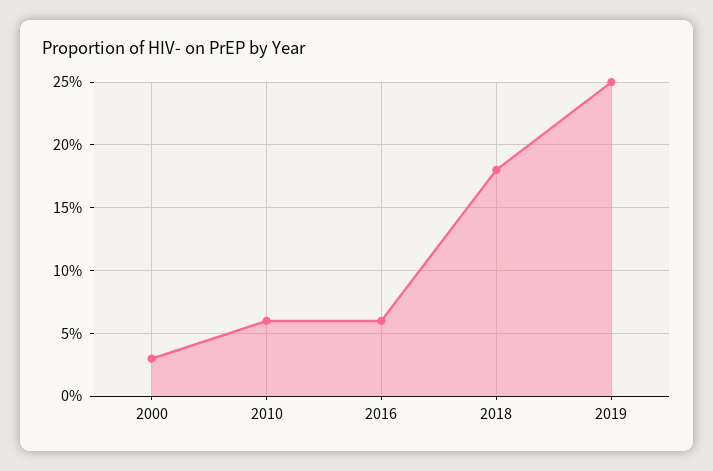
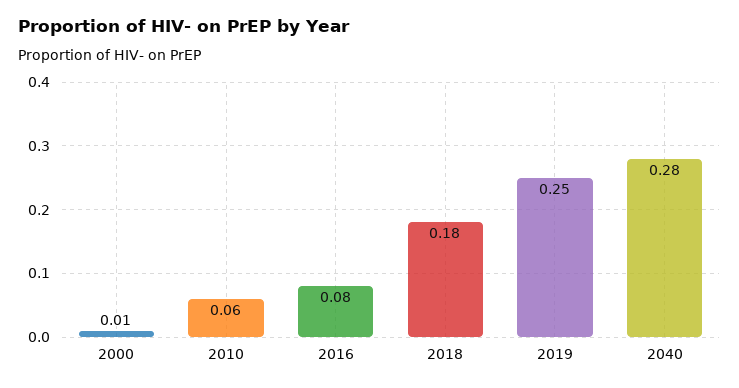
2000: 0.03 -> 0.01
2016: 0.06 -> 0.08
2040: none -> 0.28

